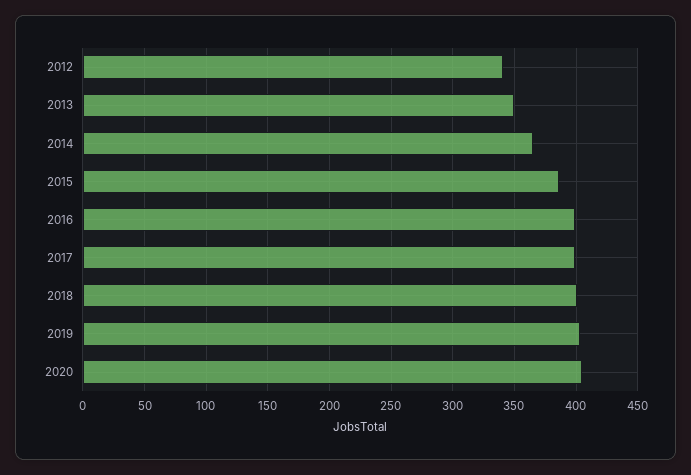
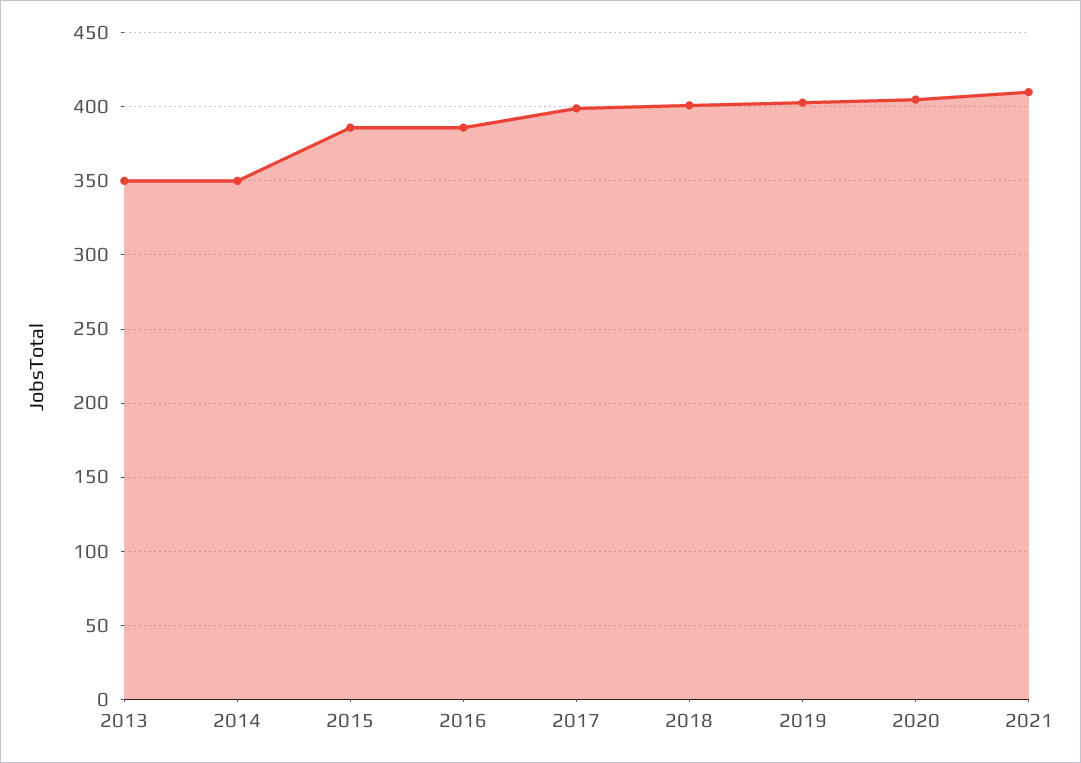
2012: 340 -> none
2014: 365 -> 350
2016: 400 -> 385
2021: none -> 410

